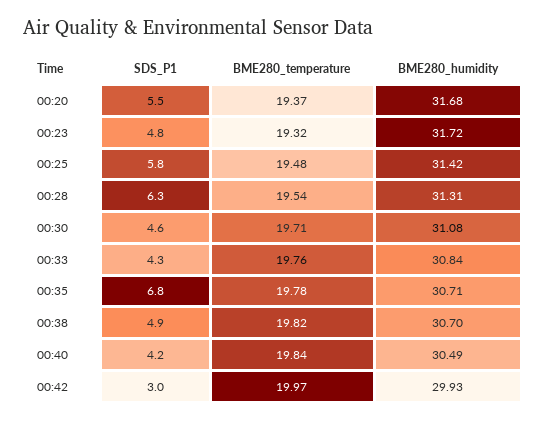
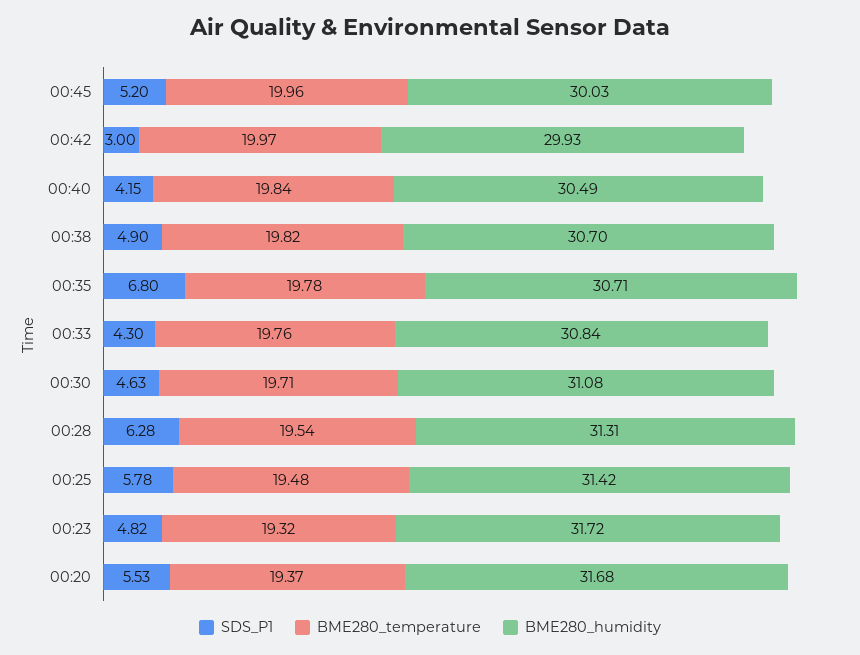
SDS_P1, 00:45: none -> 5.2
BME280_temperature, 00:45: none -> 19.96
BME280_humidity, 00:45: none -> 30.03

